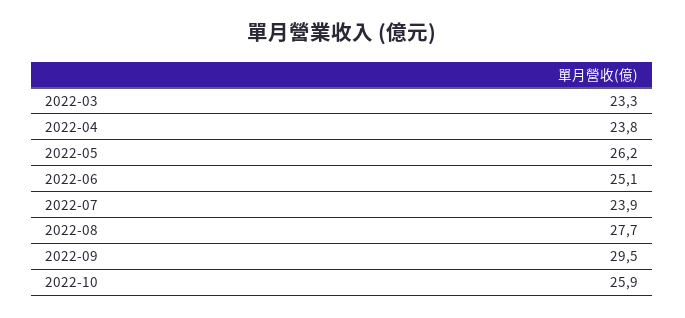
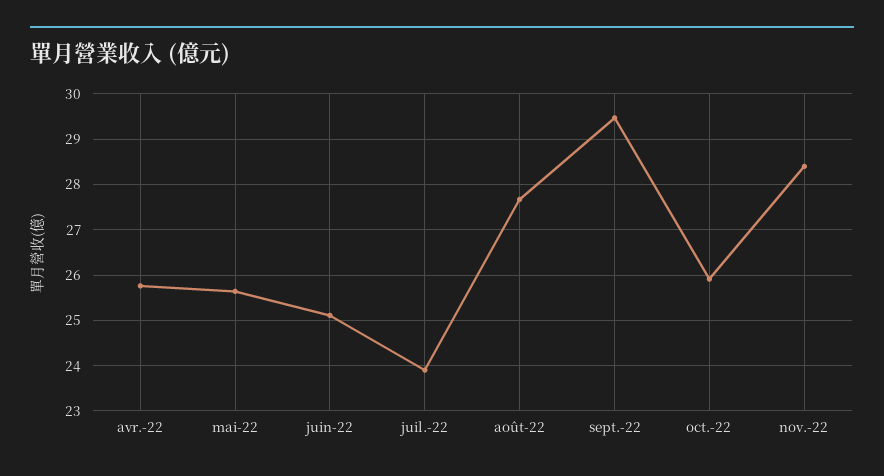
2022-03: 23.3 -> none
2022-04: 23.8 -> 25.8
2022-05: 26.2 -> 25.6
nov.-22: none -> 28.4

